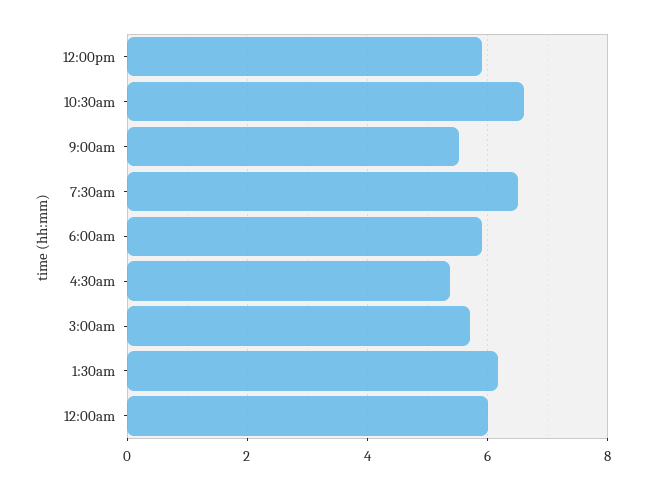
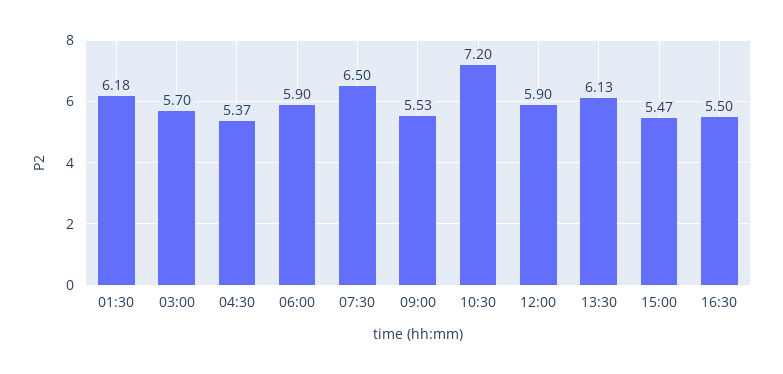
10:30am: 6.6 -> 7.2
12:00am: 6 -> none
13:30: none -> 6.13
15:00: none -> 5.47
16:30: none -> 5.5

